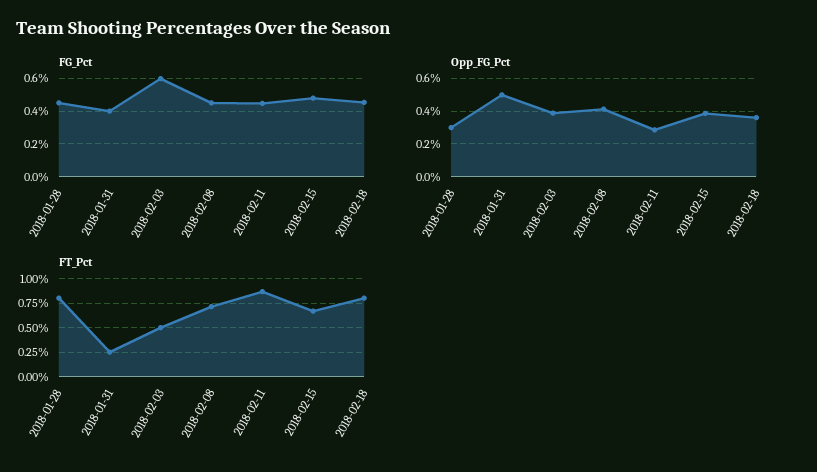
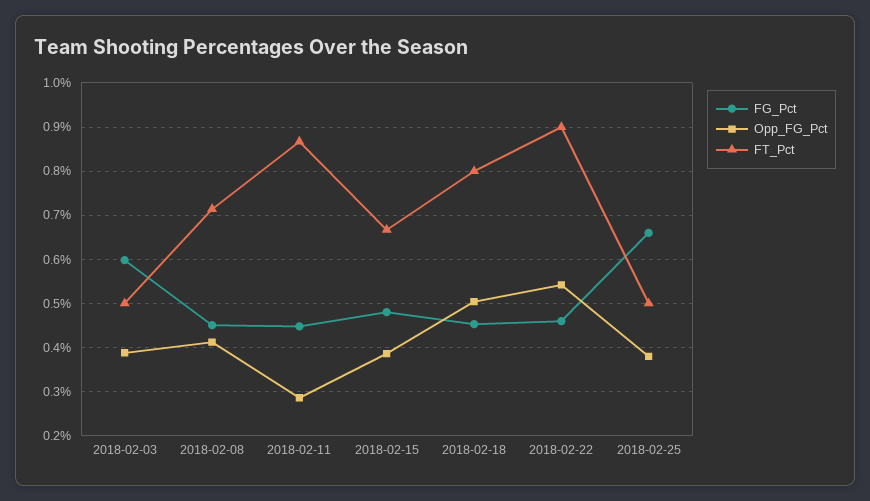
FG_Pct, 2018-01-28: 0.45 -> none
FG_Pct, 2018-01-31: 0.4 -> none
Opp_FG_Pct, 2018-01-28: 0.3 -> none
Opp_FG_Pct, 2018-01-31: 0.5 -> none
Opp_FG_Pct, 2018-02-18: 0.35 -> 0.5
FT_Pct, 2018-01-28: 0.75 -> none
FT_Pct, 2018-01-31: 0.25 -> none
FG_Pct, 2018-02-22: none -> 0.46
Opp_FG_Pct, 2018-02-22: none -> 0.54
FT_Pct, 2018-02-22: none -> 0.9
FG_Pct, 2018-02-25: none -> 0.66
Opp_FG_Pct, 2018-02-25: none -> 0.38
FT_Pct, 2018-02-25: none -> 0.5

